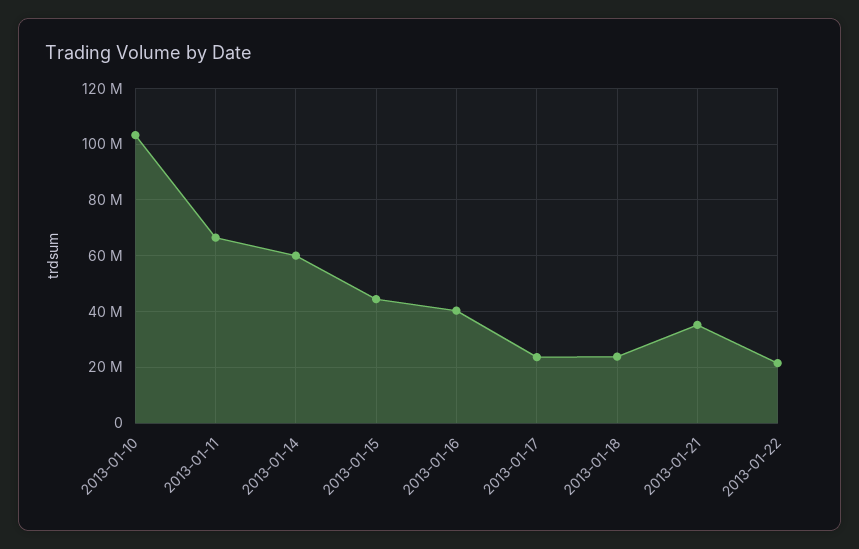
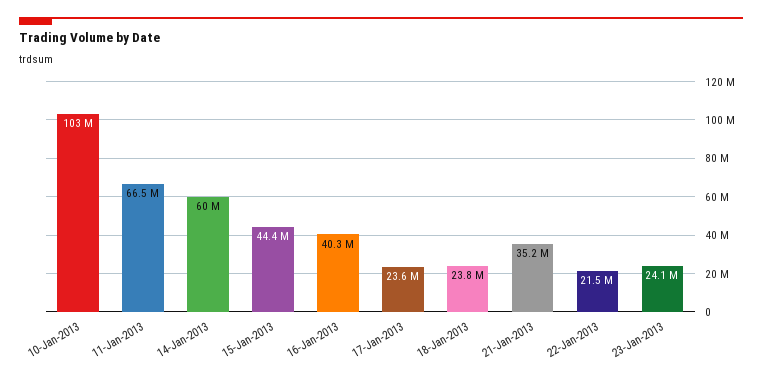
23-Jan-2013: none -> 24100000

